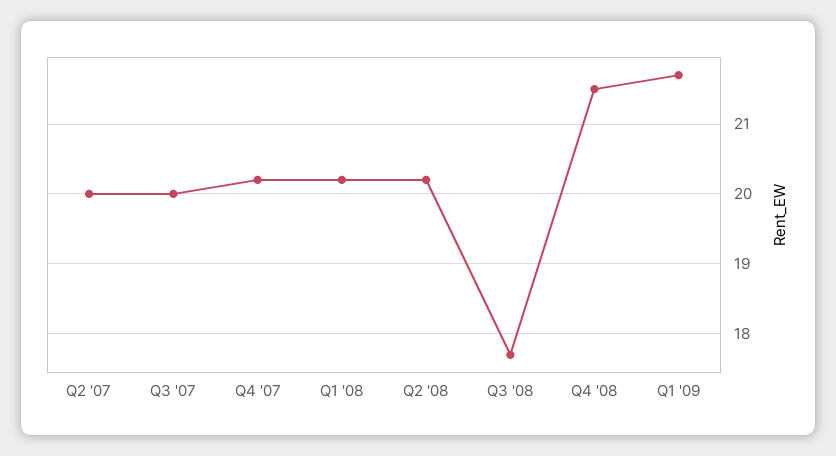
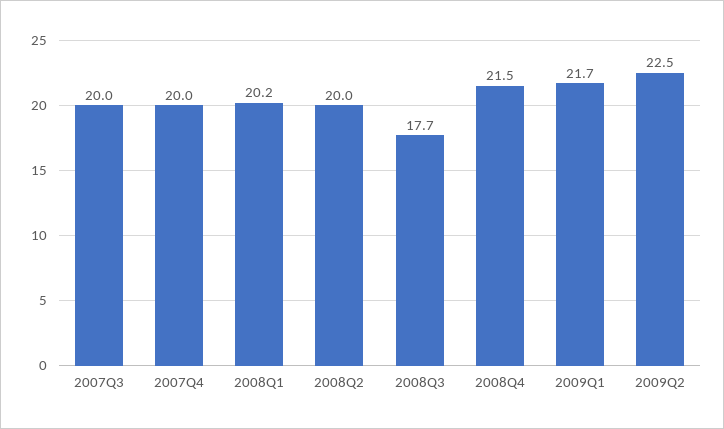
Q2 '07: 20 -> none
Q4 '07: 20.2 -> 20
Q2 '08: 20.2 -> 20
2009Q2: none -> 22.5

